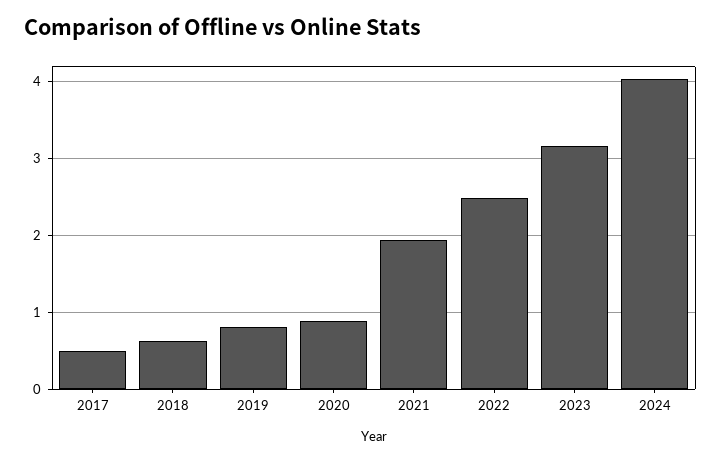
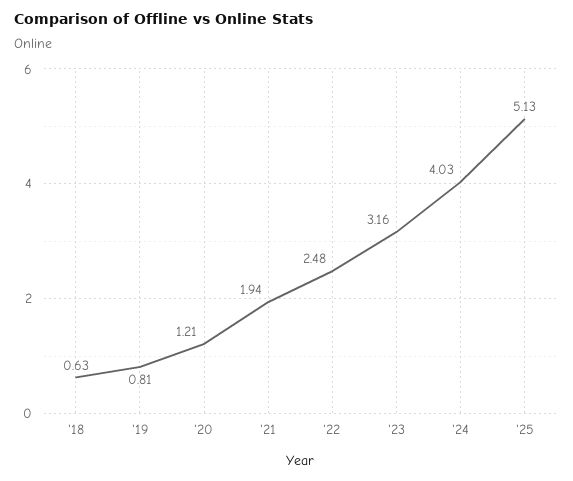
2017: 0.5 -> none
2020: 0.9 -> 1.21
'25: none -> 5.13

